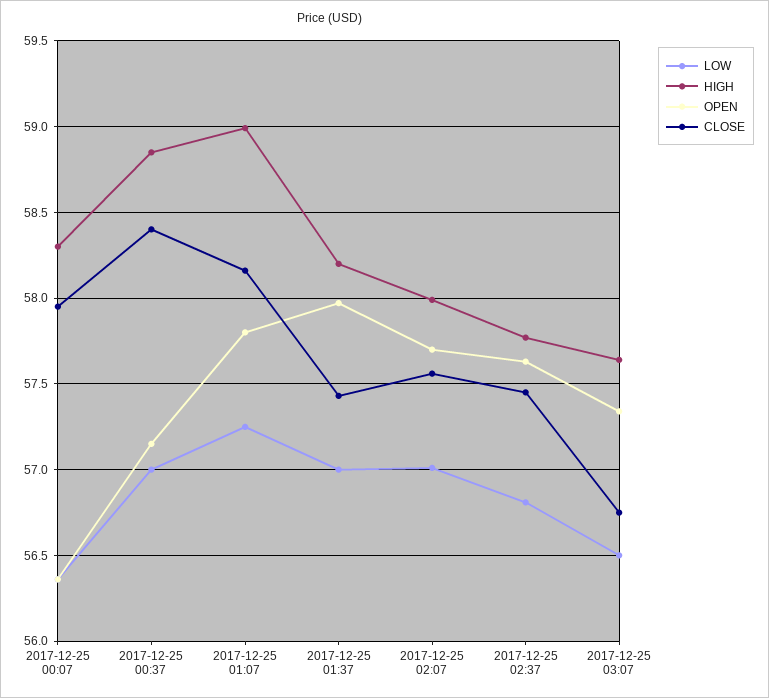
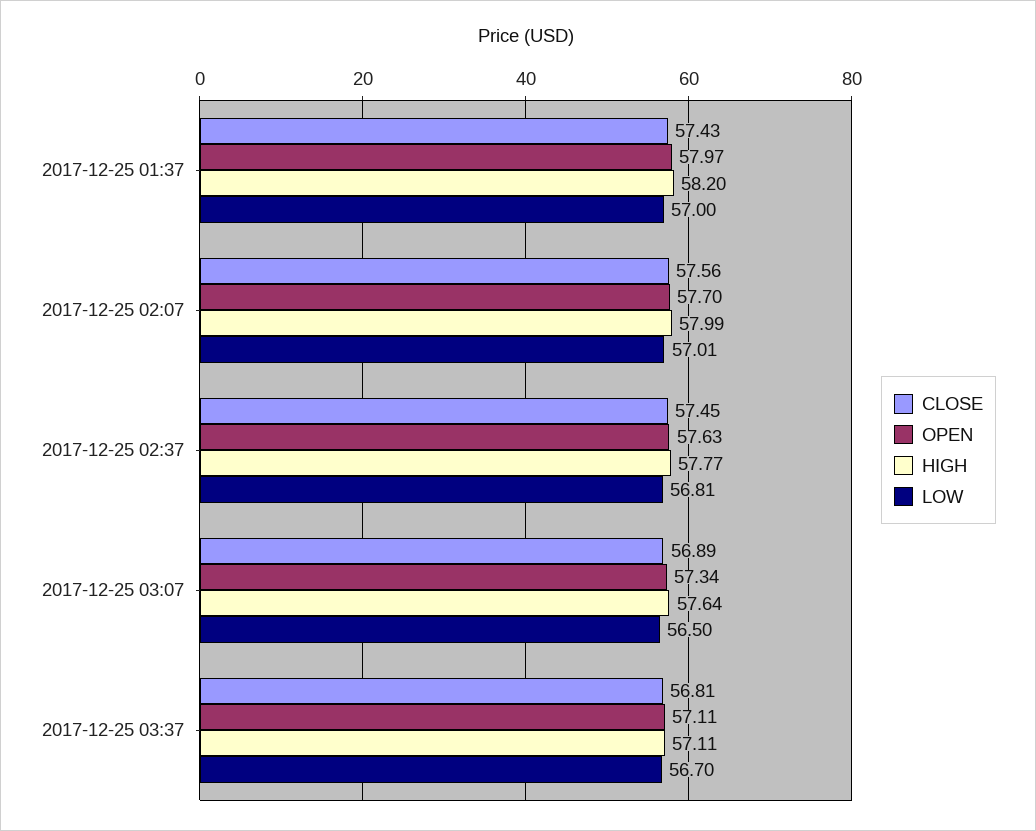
LOW, 2017-12-25 00:07: 56.35 -> none
HIGH, 2017-12-25 00:07: 58.3 -> none
OPEN, 2017-12-25 00:07: 56.35 -> none
CLOSE, 2017-12-25 00:07: 57.95 -> none
LOW, 2017-12-25 00:37: 57 -> none
HIGH, 2017-12-25 00:37: 58.85 -> none
OPEN, 2017-12-25 00:37: 57.15 -> none
CLOSE, 2017-12-25 00:37: 58.4 -> none
LOW, 2017-12-25 01:07: 57.25 -> none
HIGH, 2017-12-25 01:07: 59 -> none
OPEN, 2017-12-25 01:07: 57.8 -> none
CLOSE, 2017-12-25 01:07: 58.15 -> none
CLOSE, 2017-12-25 03:07: 56.75 -> 56.89
CLOSE, 2017-12-25 03:37: none -> 56.81
OPEN, 2017-12-25 03:37: none -> 57.11
HIGH, 2017-12-25 03:37: none -> 57.11
LOW, 2017-12-25 03:37: none -> 56.7

